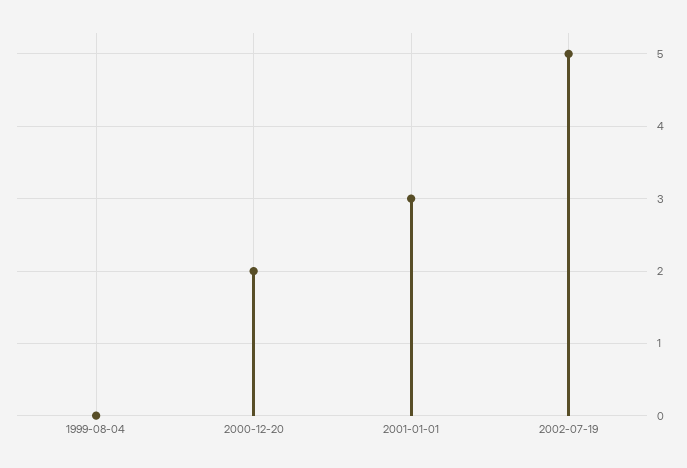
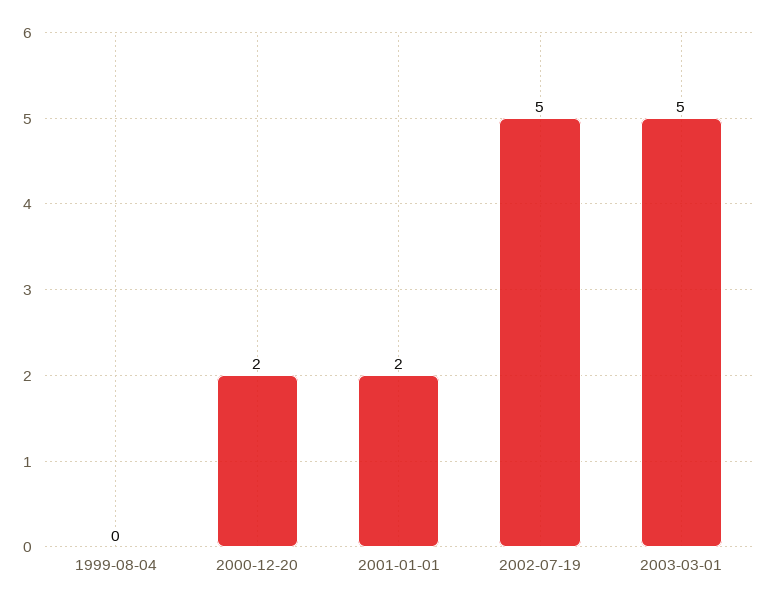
2001-01-01: 3 -> 2
2003-03-01: none -> 5

